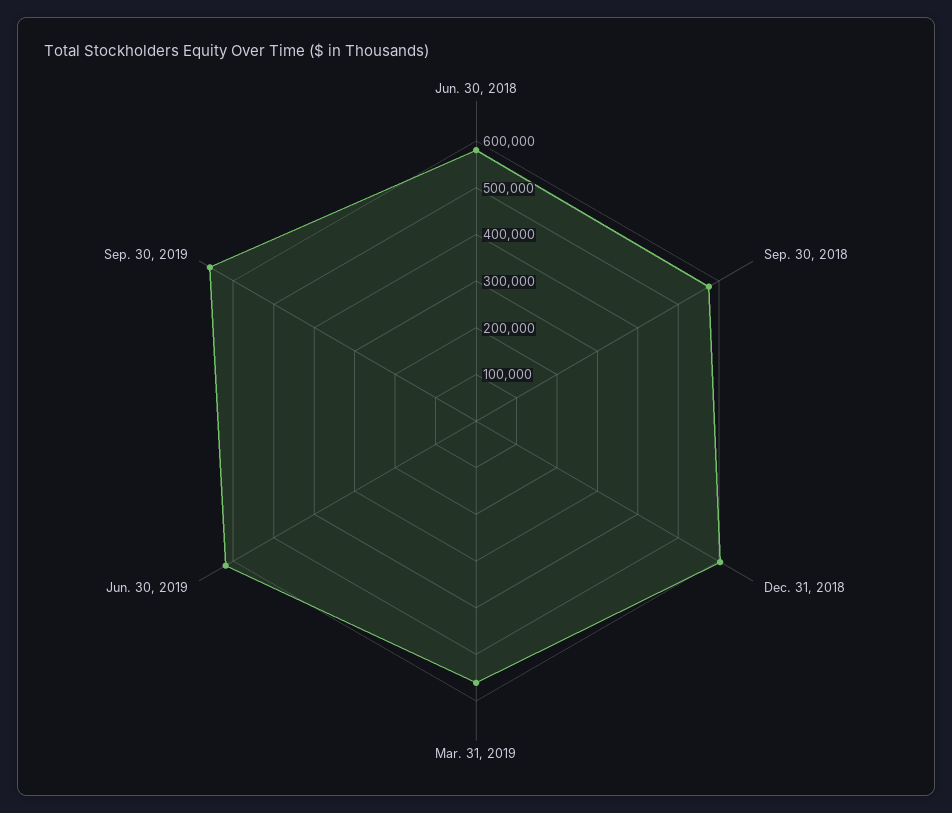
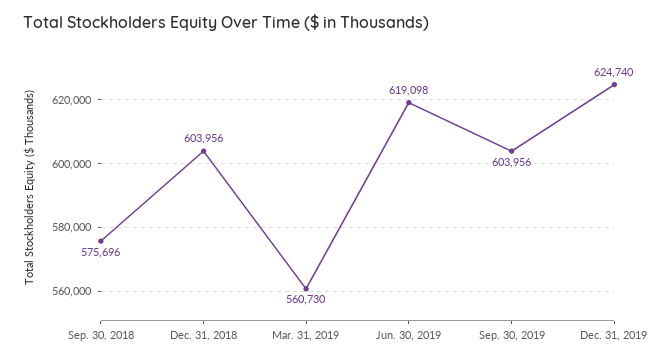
Jun. 30, 2018: 580000 -> none
Sep. 30, 2019: 660000 -> 603956
Dec. 31, 2019: none -> 624740

